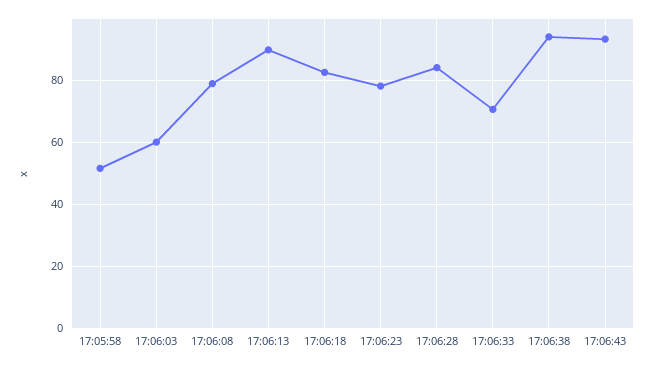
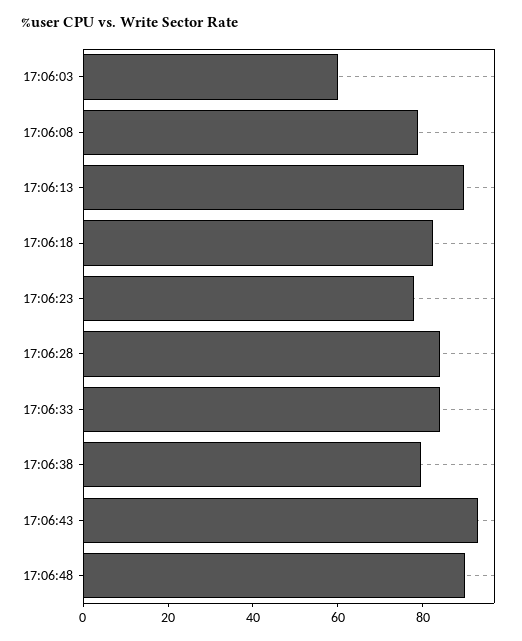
17:05:58: 52 -> none
17:06:33: 70 -> 85
17:06:38: 94 -> 80
17:06:48: none -> 90

